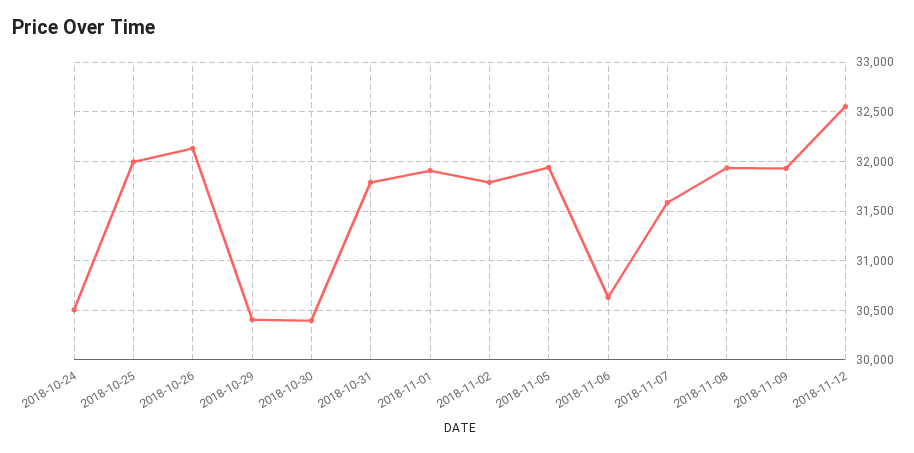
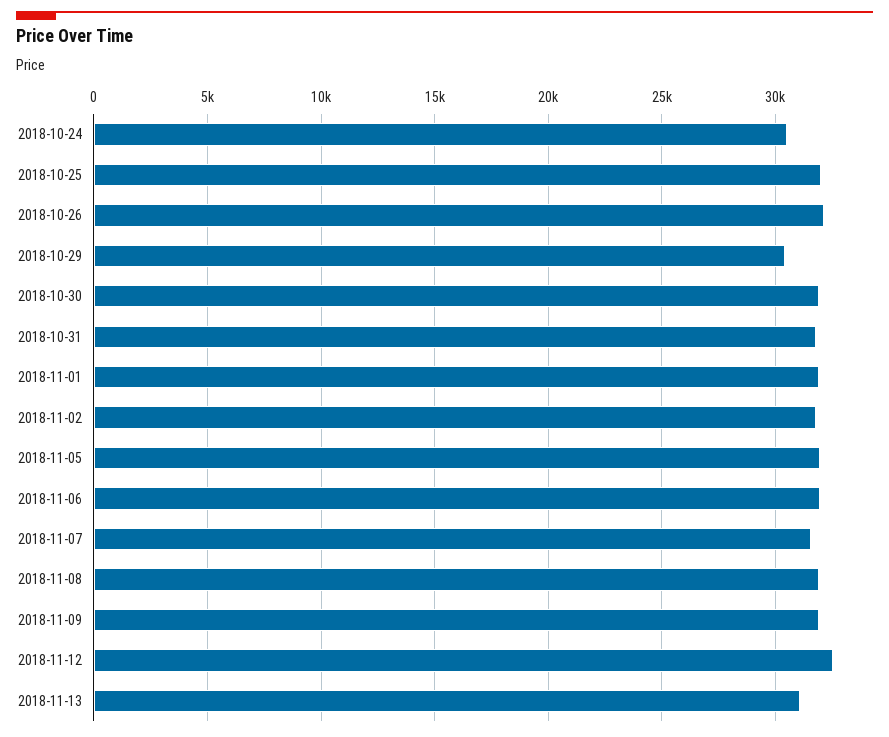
2018-10-30: 30400 -> 32000
2018-11-06: 30600 -> 32000
2018-11-13: none -> 31000

